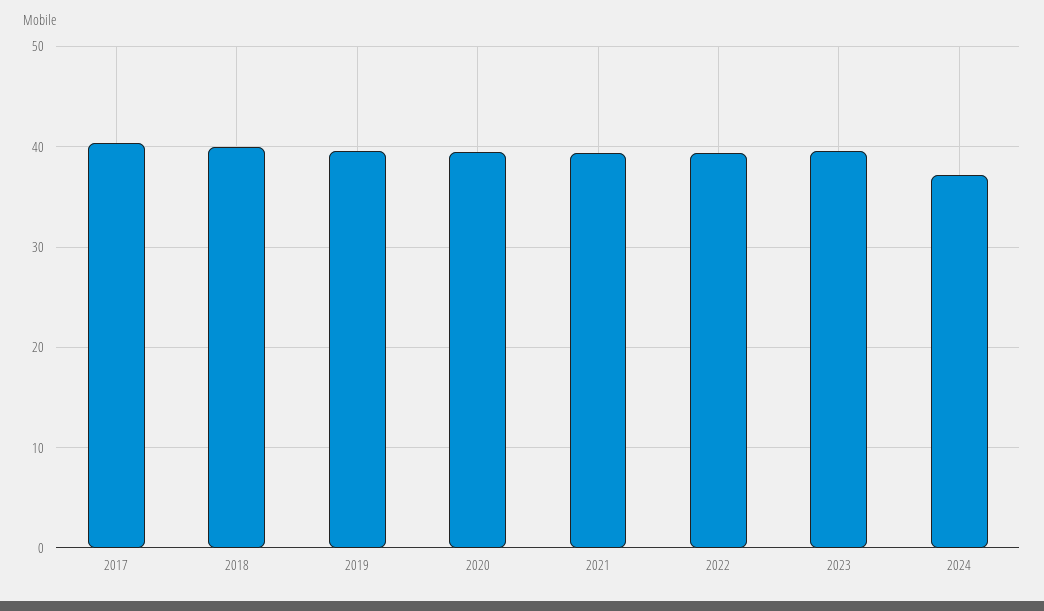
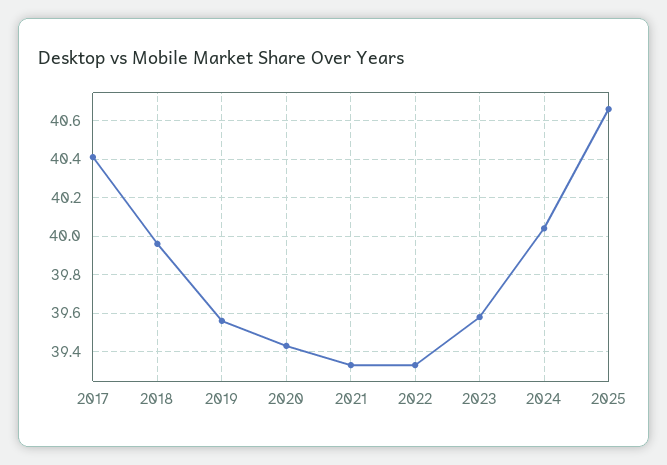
2024: 37 -> 40.05
2025: none -> 40.65

